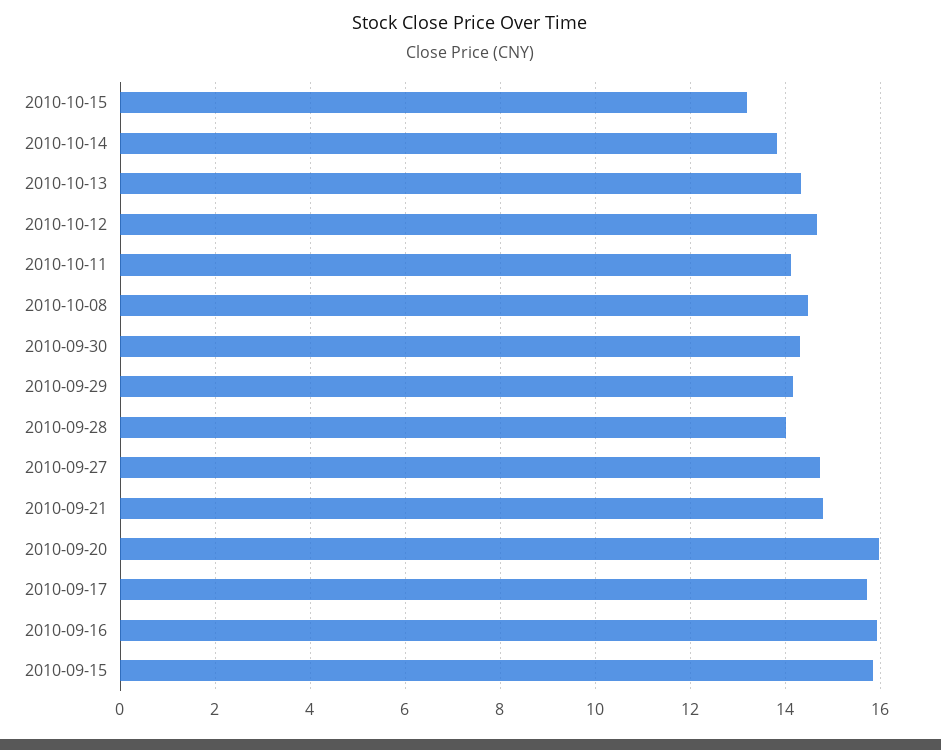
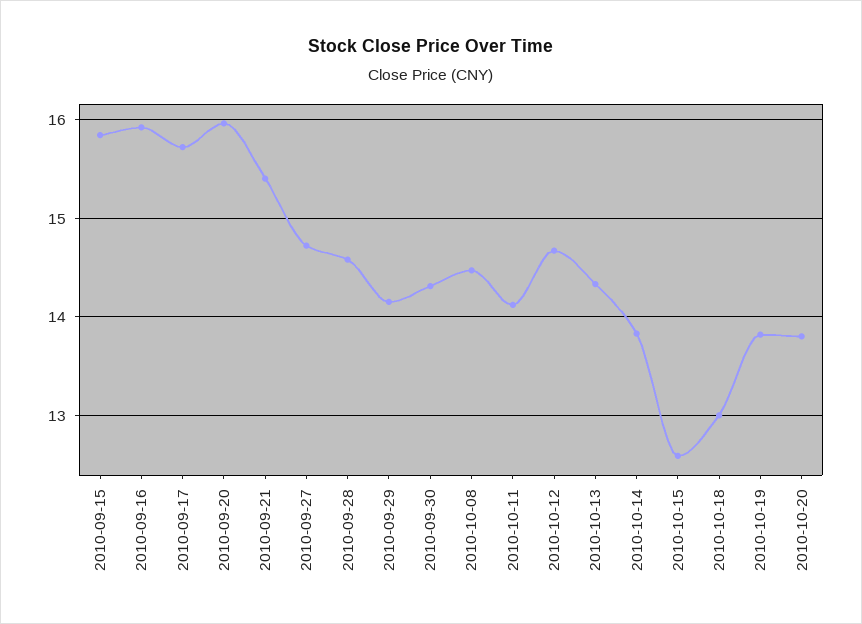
2010-10-15: 13.2 -> 12.6
2010-09-28: 14 -> 14.6
2010-09-21: 14.8 -> 15.4
2010-10-18: none -> 13
2010-10-19: none -> 13.8
2010-10-20: none -> 13.8

